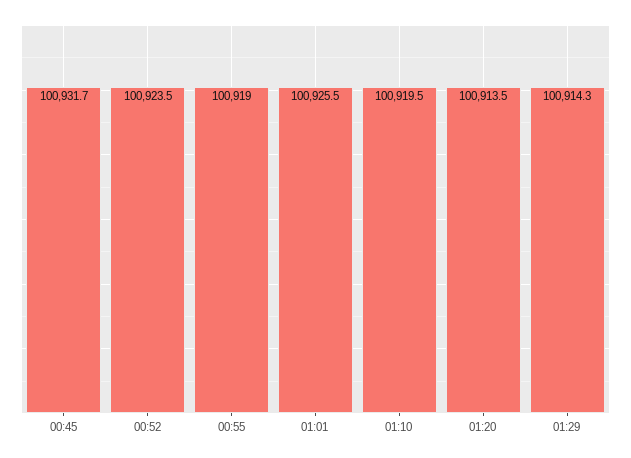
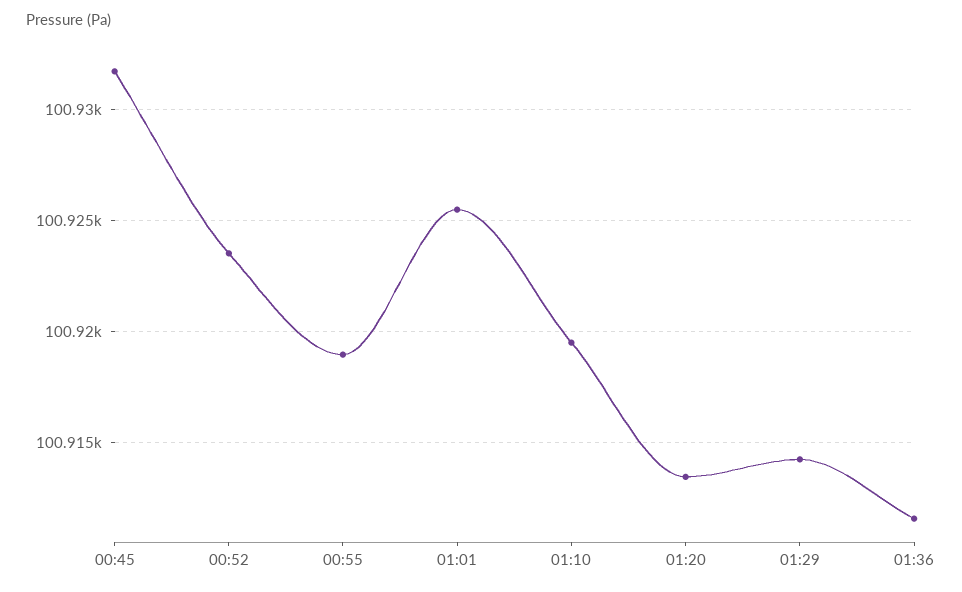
01:36: none -> 100911.5

